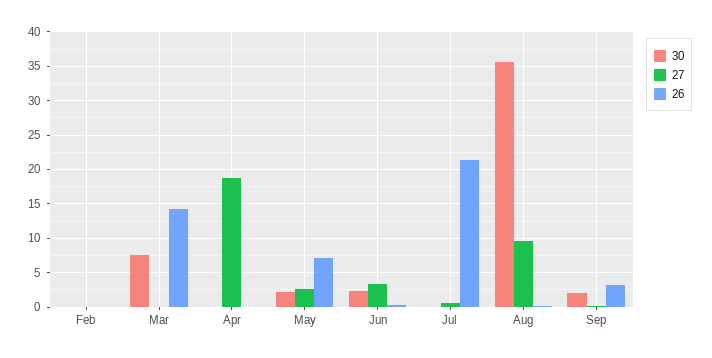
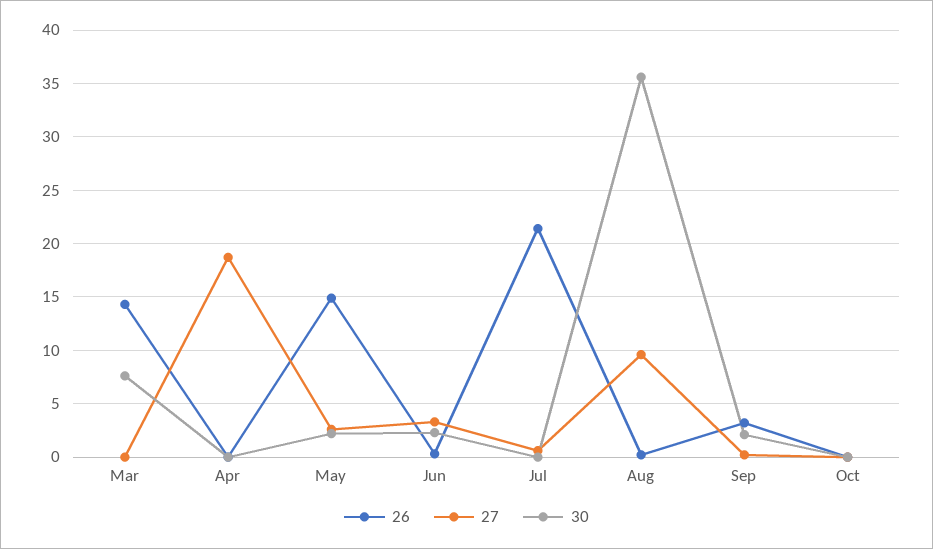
30, Feb: 0 -> none
27, Feb: 0 -> none
26, Feb: 0 -> none
26, May: 7 -> 15
26, Oct: none -> 0
27, Oct: none -> 0
30, Oct: none -> 0

